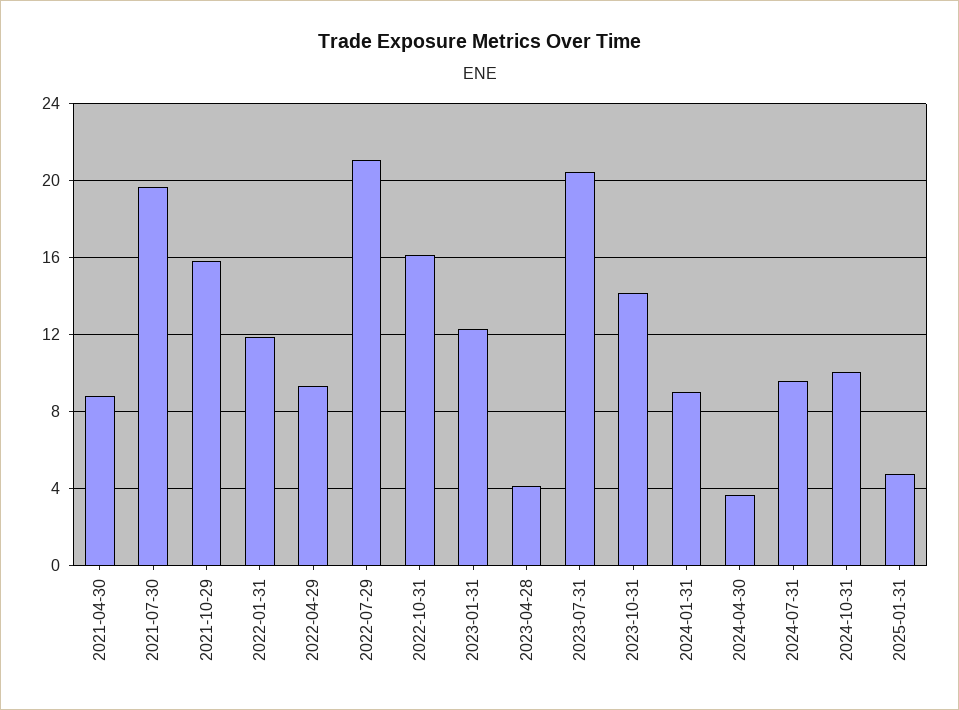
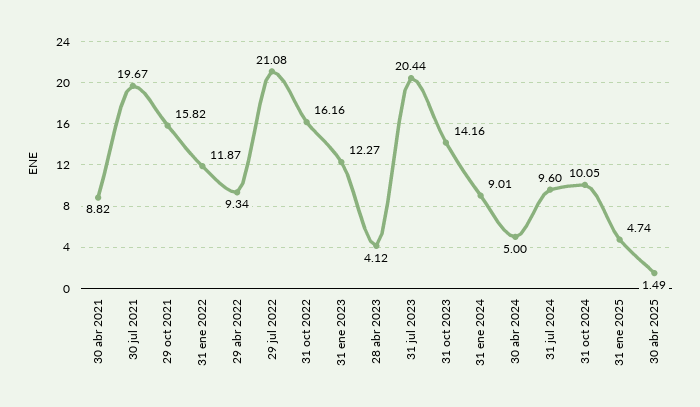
2024-04-30: 3.5 -> 5
30 abr 2025: none -> 1.49

